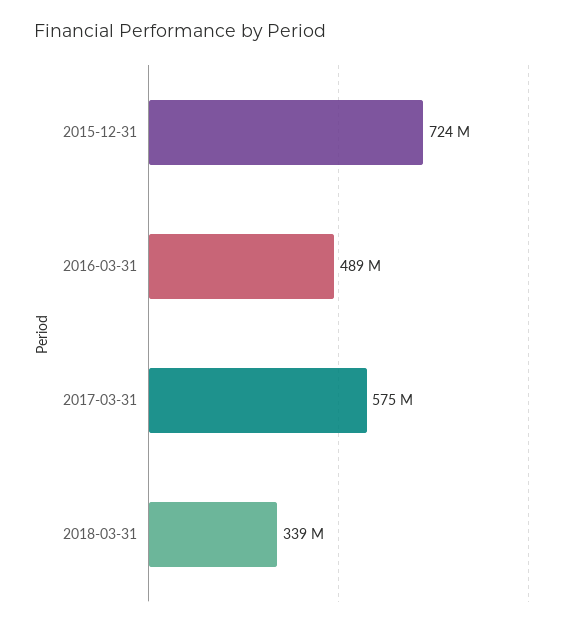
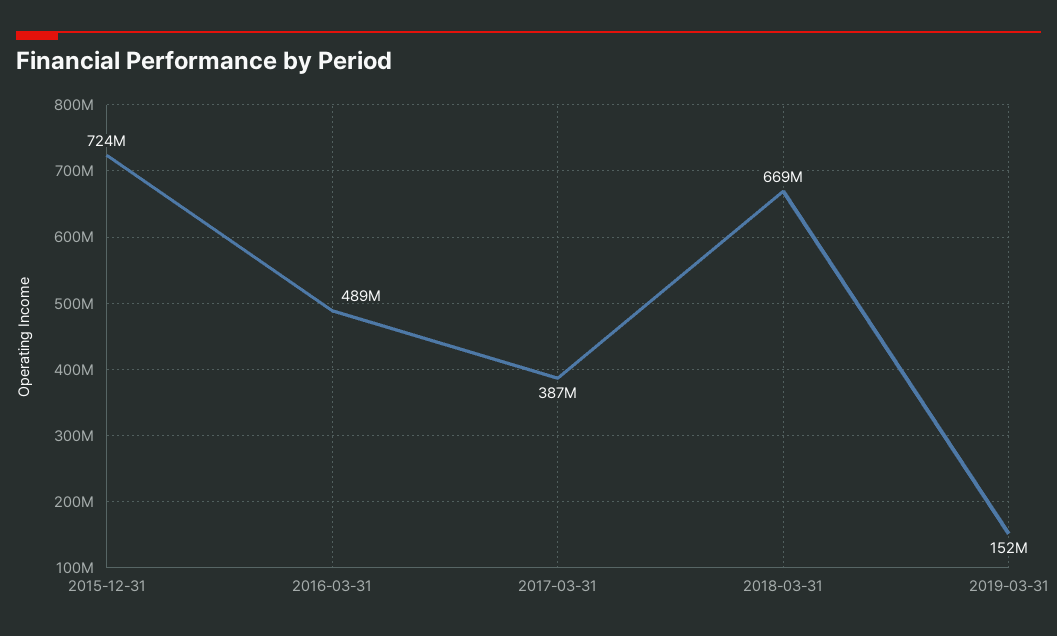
2017-03-31: 575000000 -> 387000000
2018-03-31: 339000000 -> 669000000
2019-03-31: none -> 152000000

